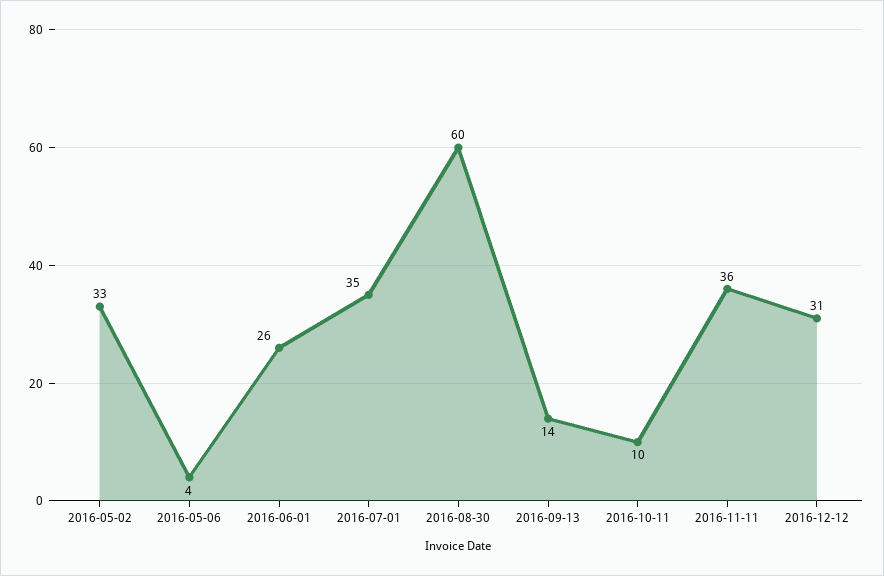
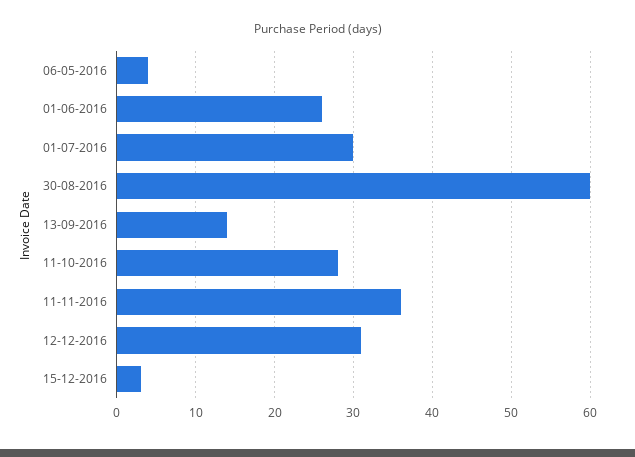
2016-05-02: 33 -> none
2016-07-01: 35 -> 30
2016-10-11: 10 -> 28
15-12-2016: none -> 3

